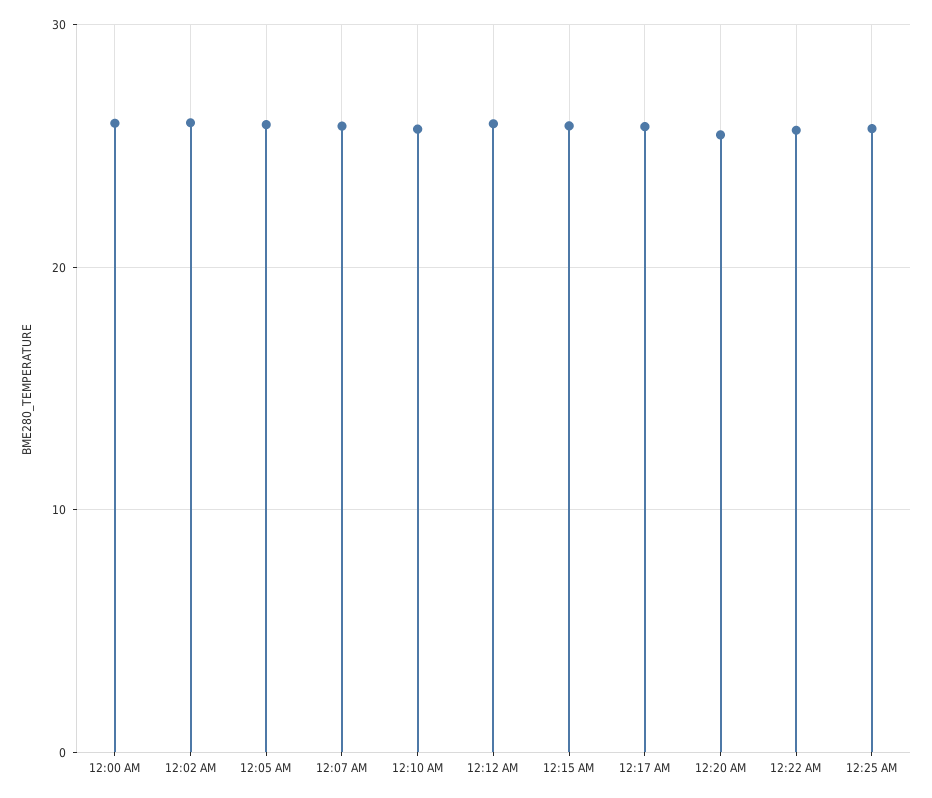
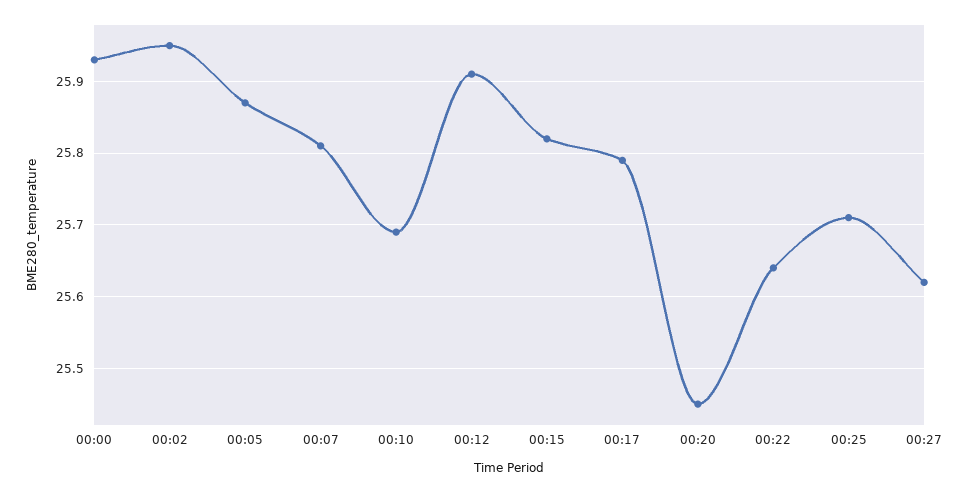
00:27: none -> 25.62

